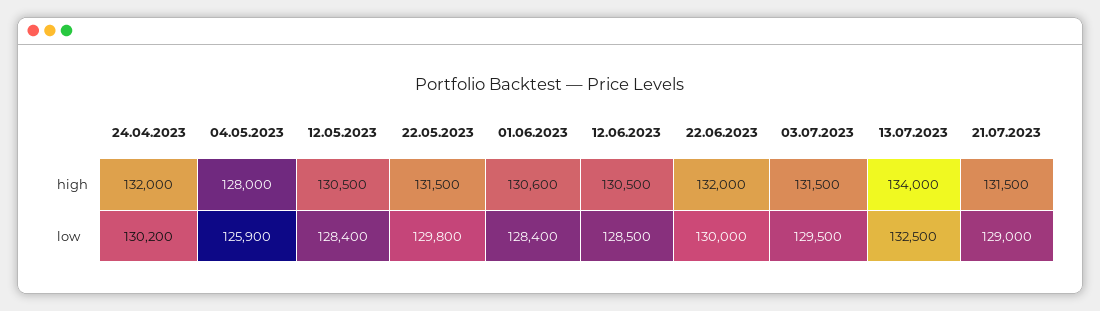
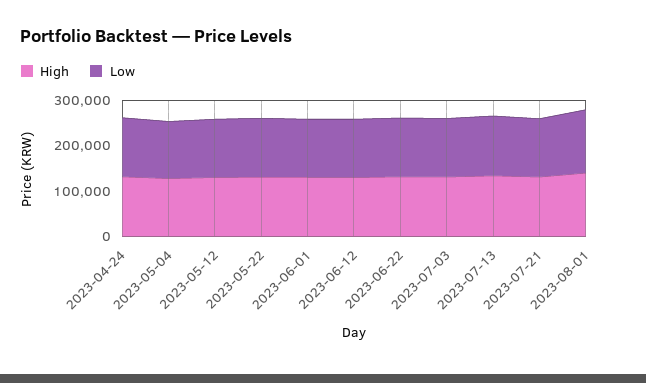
high, 2023-08-01: none -> 140000
low, 2023-08-01: none -> 140000

